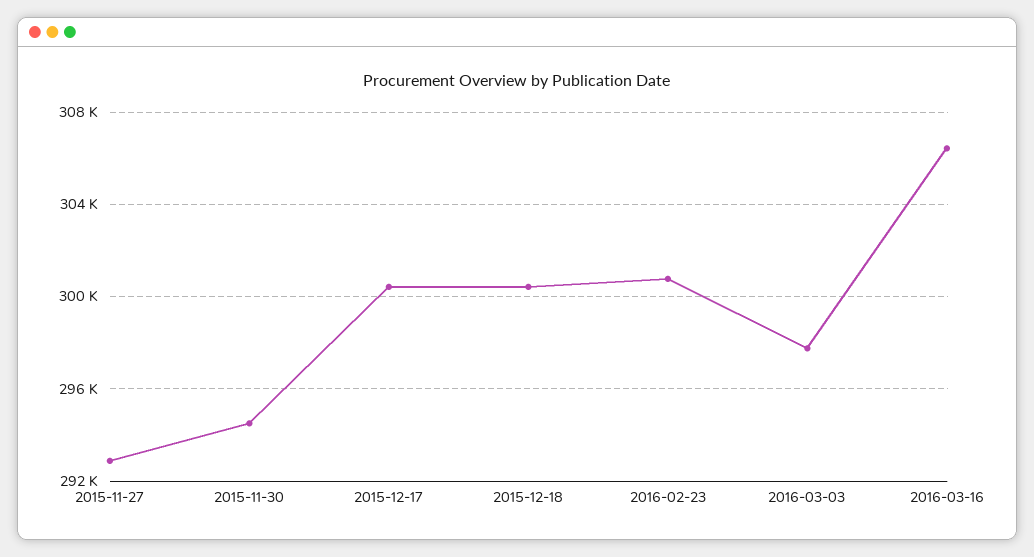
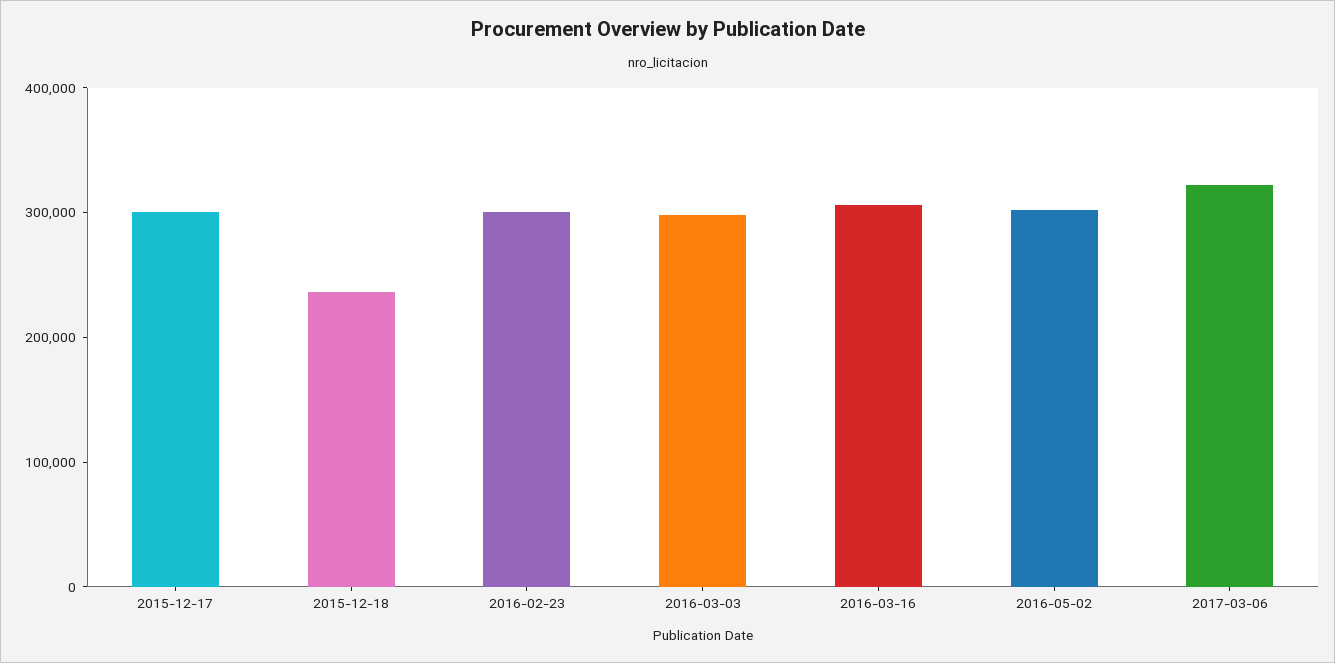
2015-11-27: 293000 -> none
2015-11-30: 294500 -> none
2015-12-18: 300500 -> 240000
2016-05-02: none -> 300000
2017-03-06: none -> 320000

